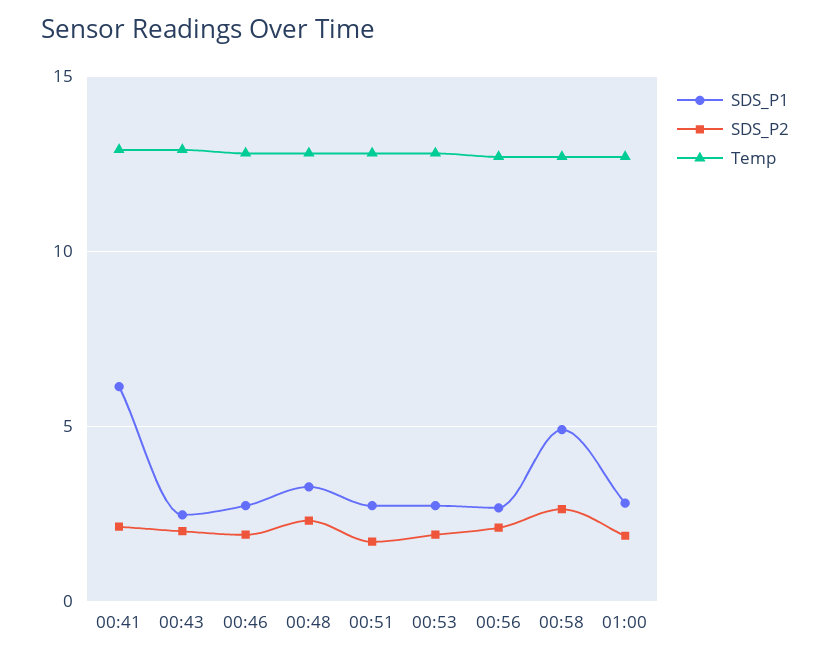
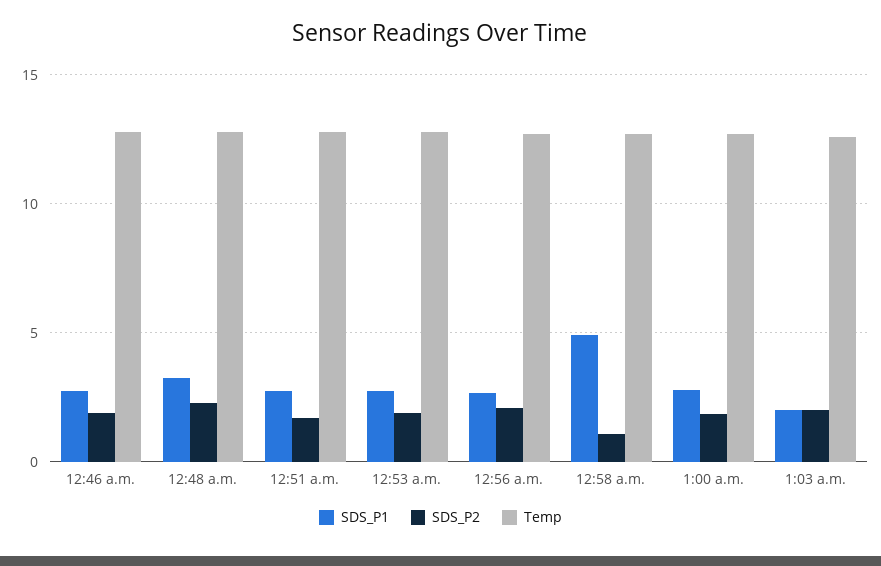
SDS_P1, 00:41: 6 -> none
SDS_P2, 00:41: 2 -> none
Temp, 00:41: 13 -> none
SDS_P1, 00:43: 2.5 -> none
SDS_P2, 00:43: 2 -> none
Temp, 00:43: 13 -> none
SDS_P2, 00:58: 2.5 -> 1
SDS_P1, 1:03 a.m.: none -> 2
SDS_P2, 1:03 a.m.: none -> 2
Temp, 1:03 a.m.: none -> 12.5

